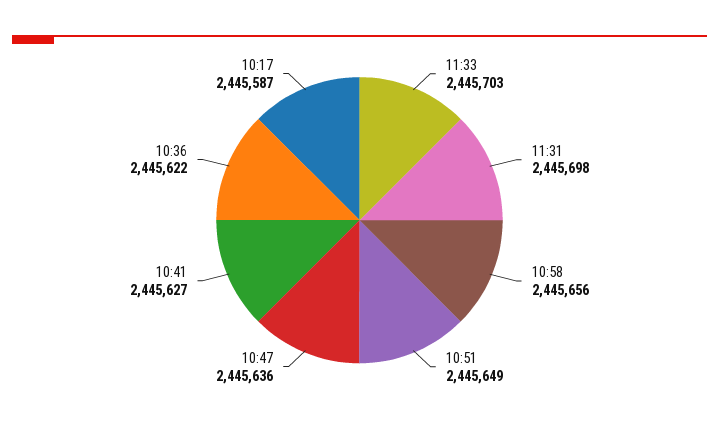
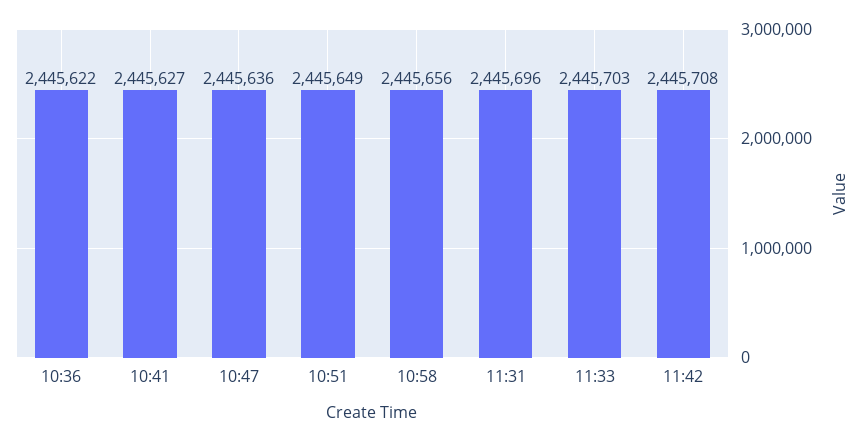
11:31: 2445698 -> 2445696
10:17: 2445587 -> none
11:42: none -> 2445708

